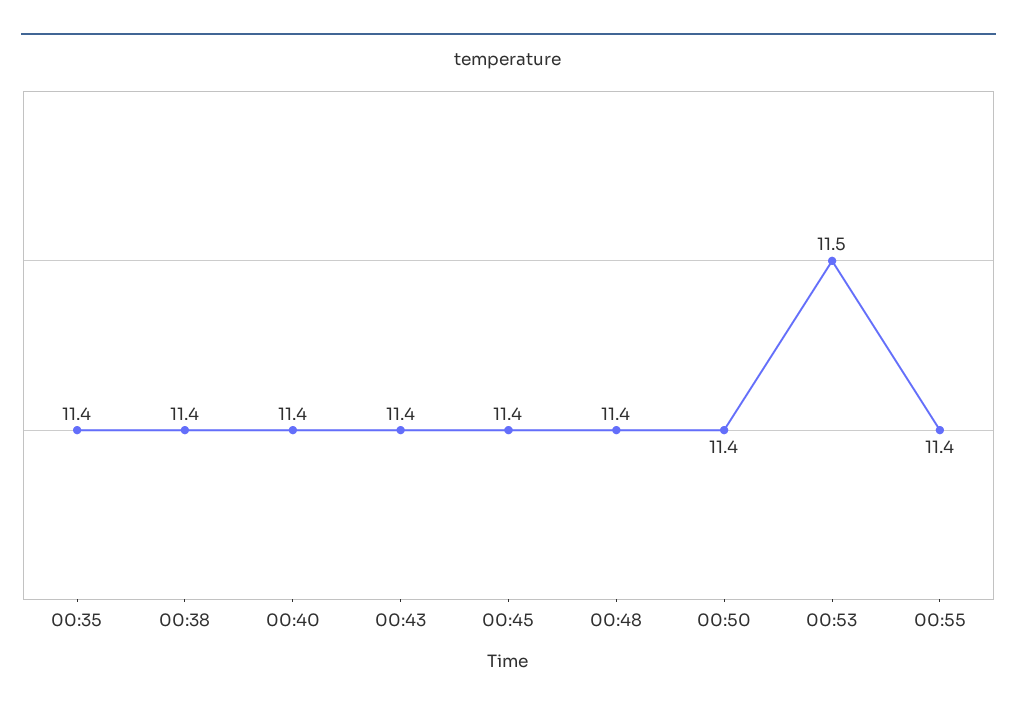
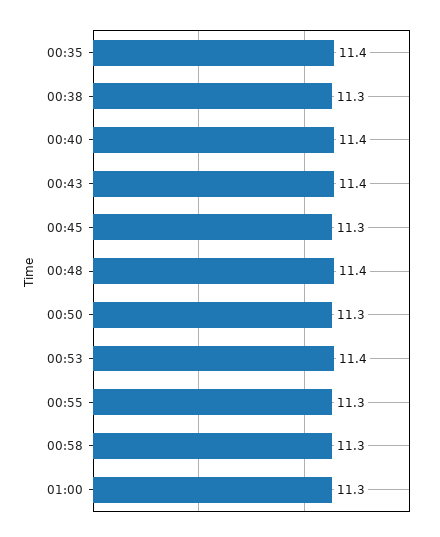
00:38: 11.4 -> 11.3
00:45: 11.4 -> 11.3
00:50: 11.4 -> 11.3
00:53: 11.5 -> 11.4
00:55: 11.4 -> 11.3
00:58: none -> 11.3
01:00: none -> 11.3

